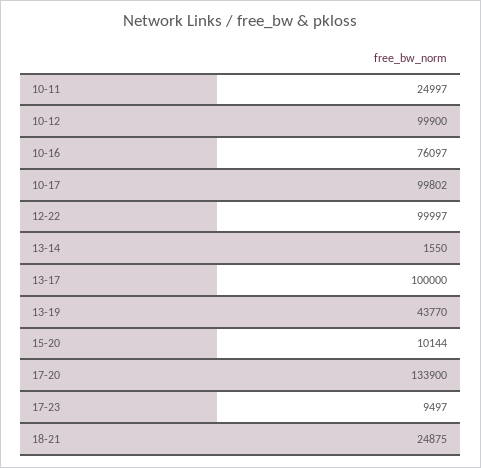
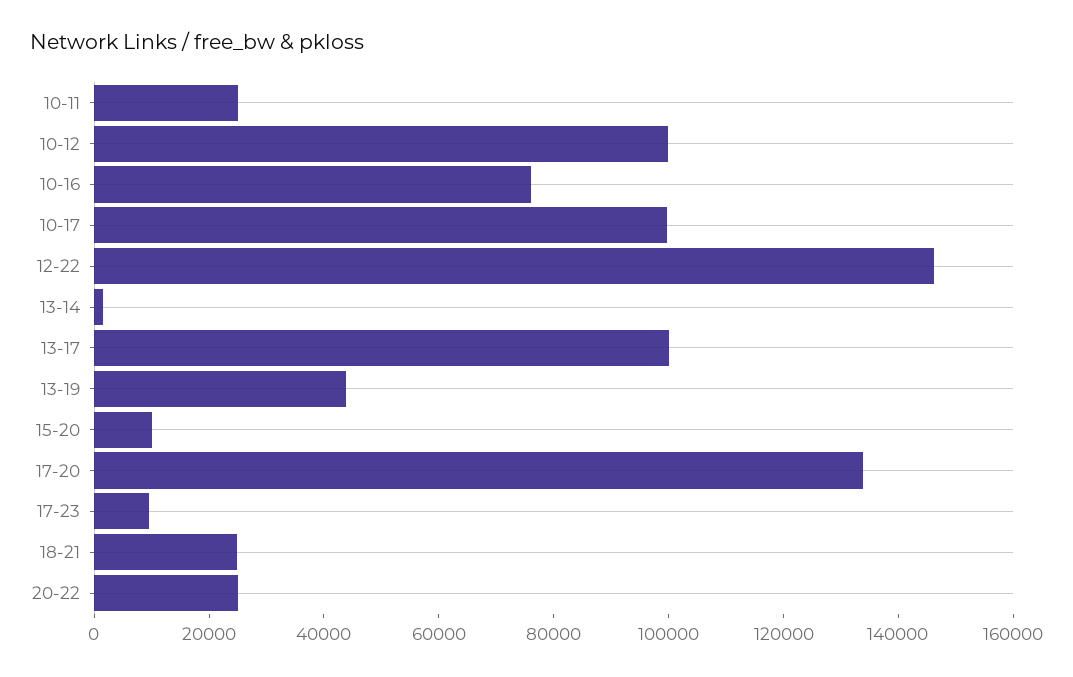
12-22: 99997 -> 145000
20-22: none -> 25000

